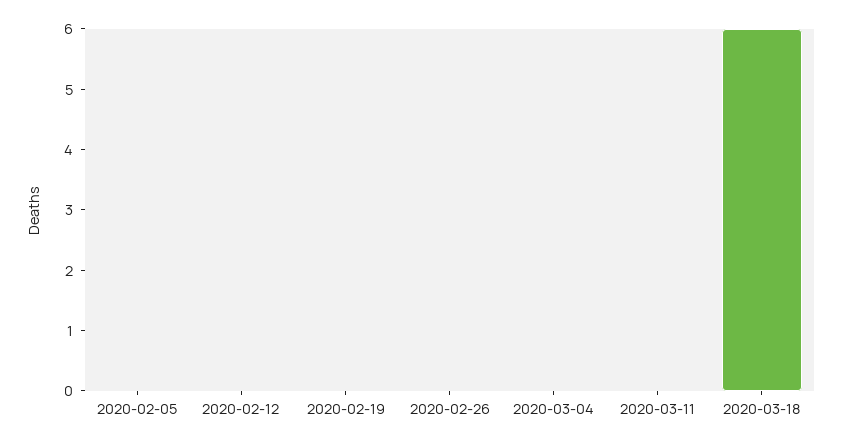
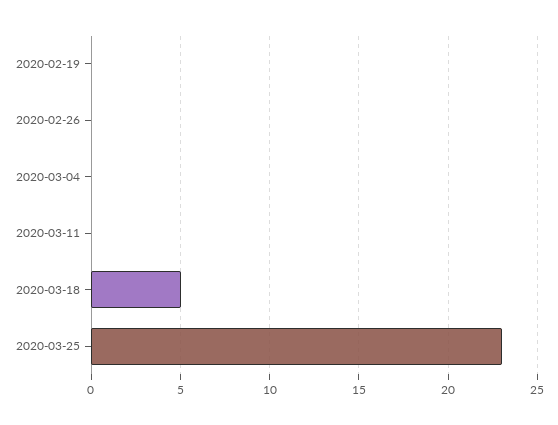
2020-02-05: 0 -> none
2020-02-12: 0 -> none
2020-03-18: 6 -> 5
2020-03-25: none -> 23

